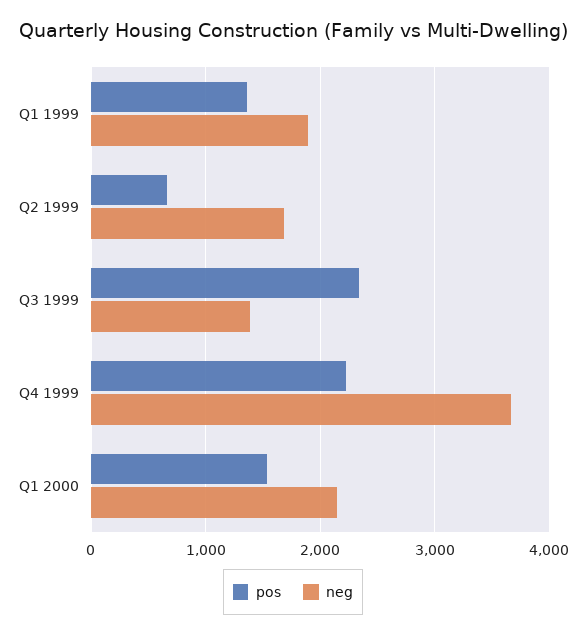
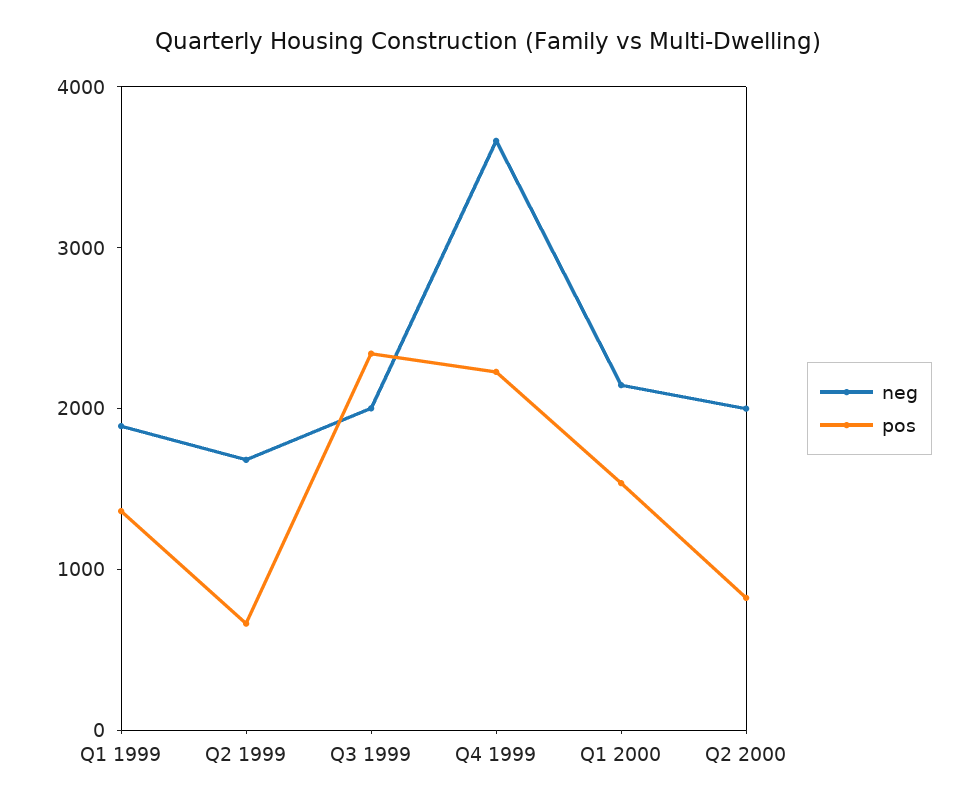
neg, Q3 1999: 1400 -> 2000
neg, Q2 2000: none -> 2000
pos, Q2 2000: none -> 800

